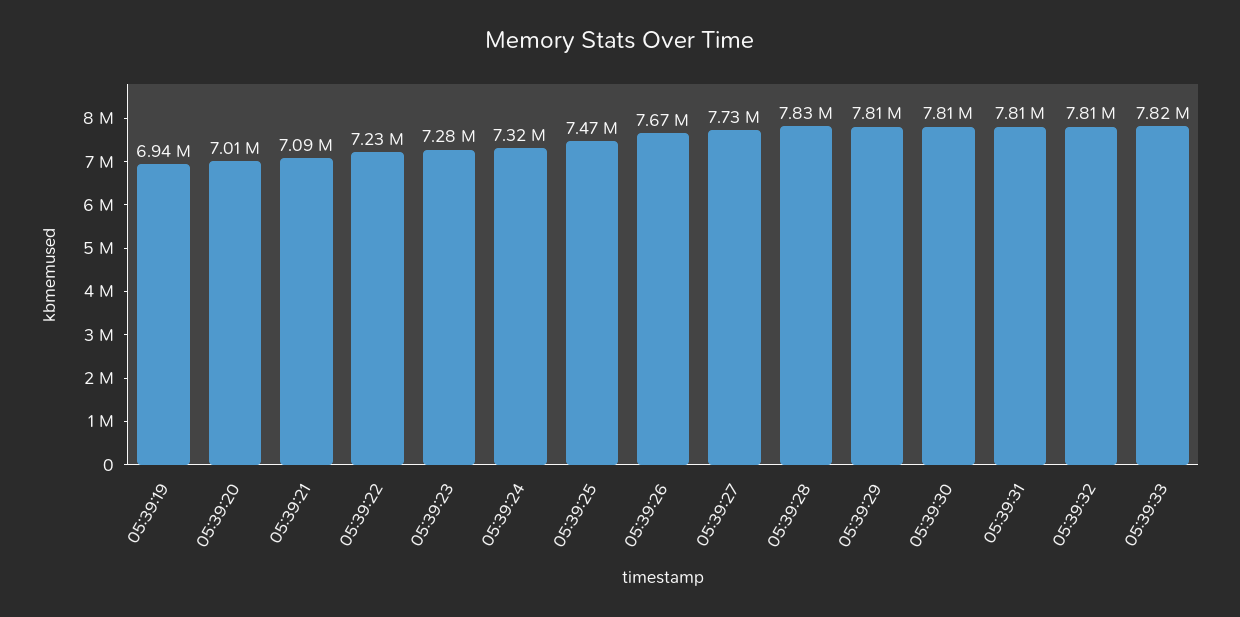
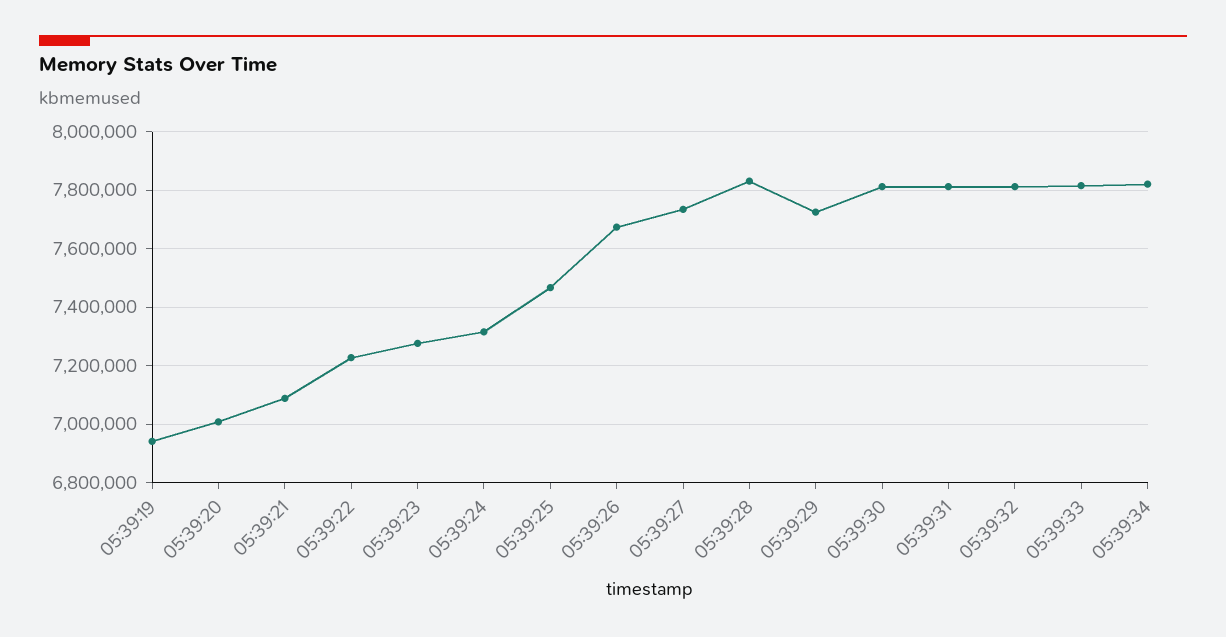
05:39:29: 7810000 -> 7725000
05:39:34: none -> 7825000

